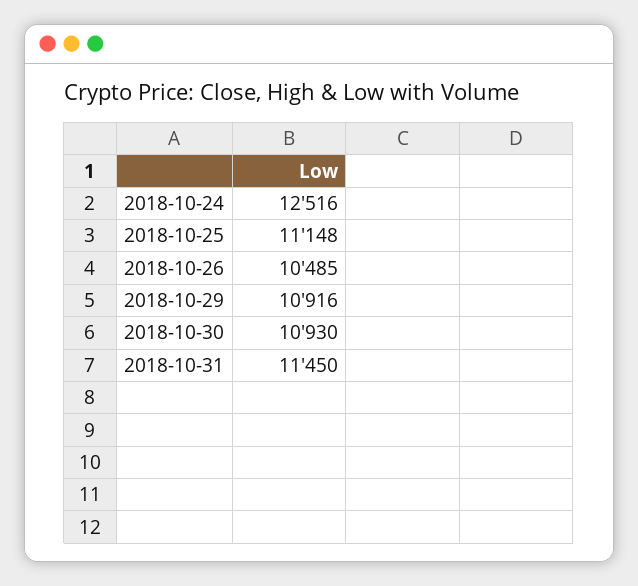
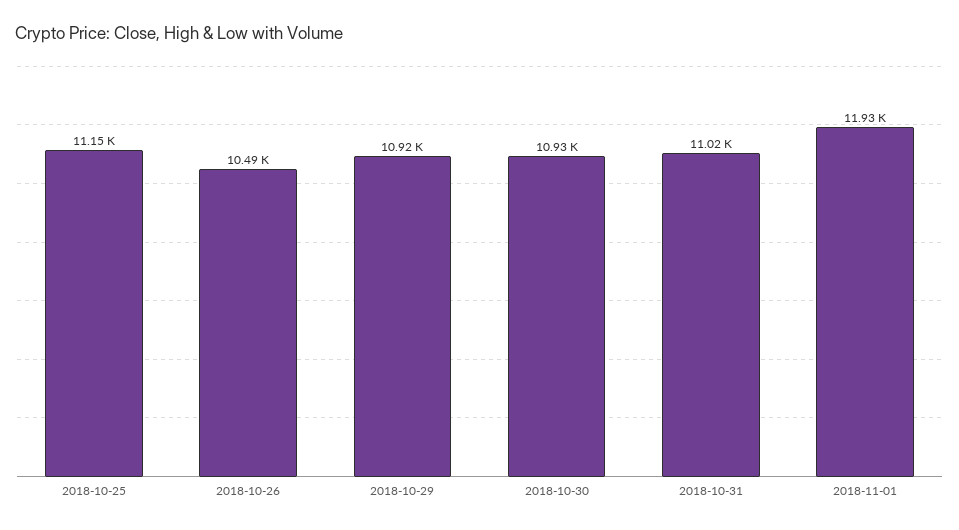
2018-10-24: 12516 -> none
2018-10-31: 11450 -> 11020
2018-11-01: none -> 11930

